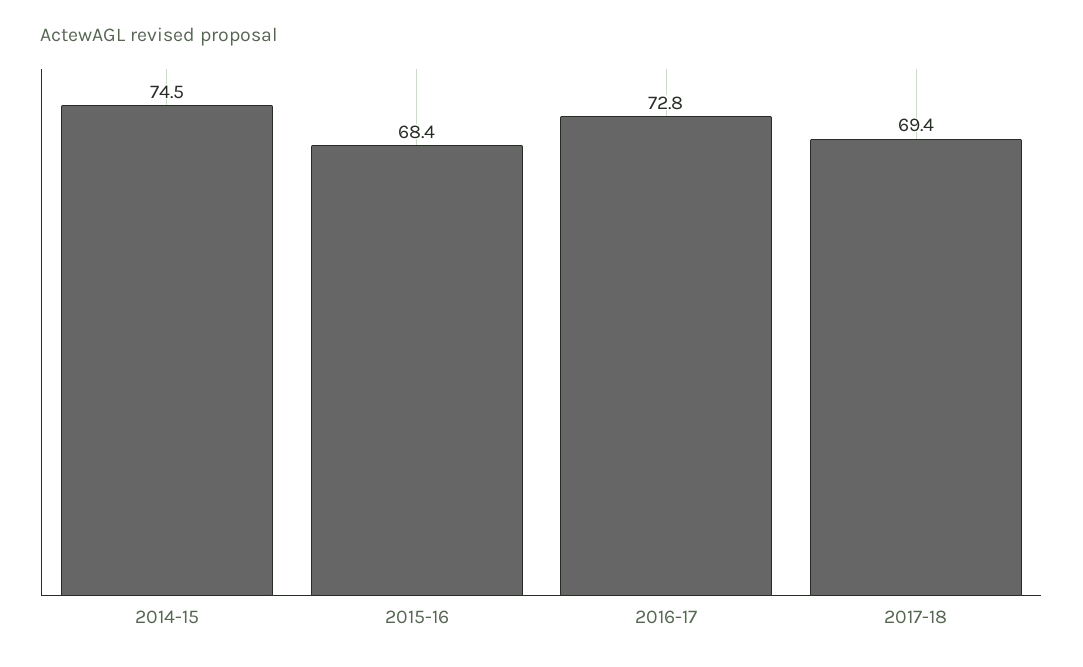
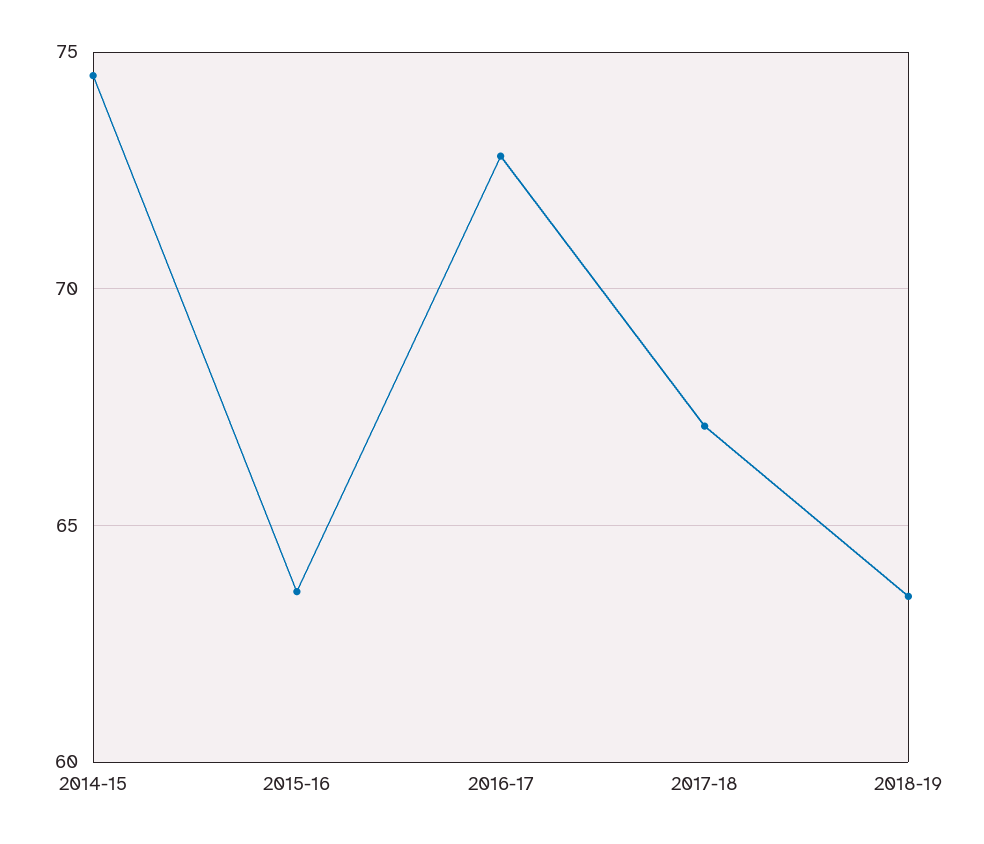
2015-16: 68.4 -> 63.5
2017-18: 69.4 -> 67
2018-19: none -> 63.5

